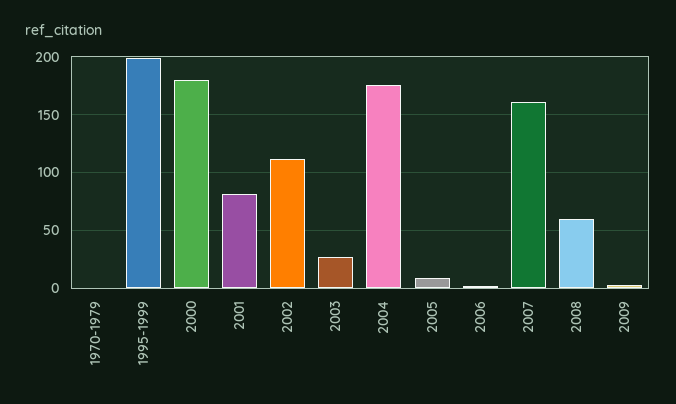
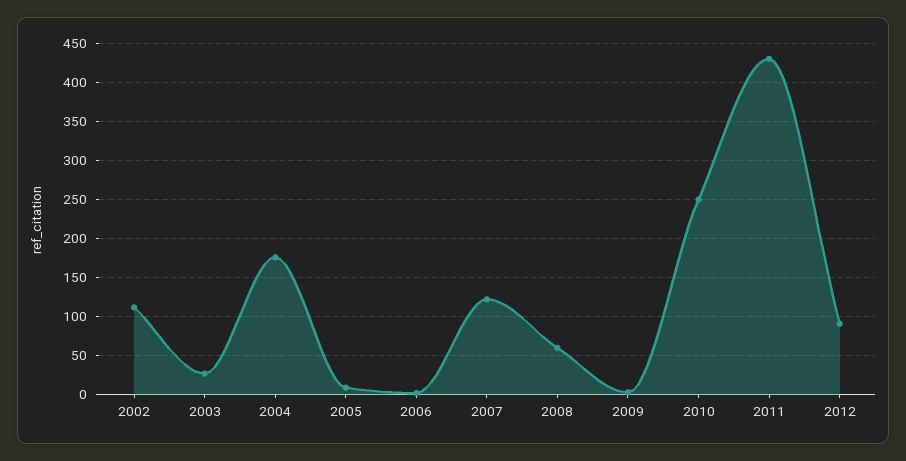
1970-1979: 0 -> none
1995-1999: 200 -> none
2000: 180 -> none
2001: 80 -> none
2007: 160 -> 120
2010: none -> 250
2011: none -> 430
2012: none -> 90

